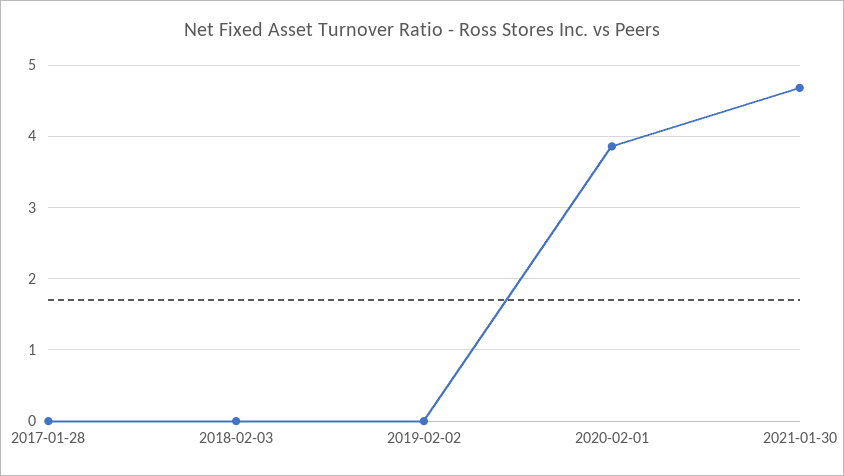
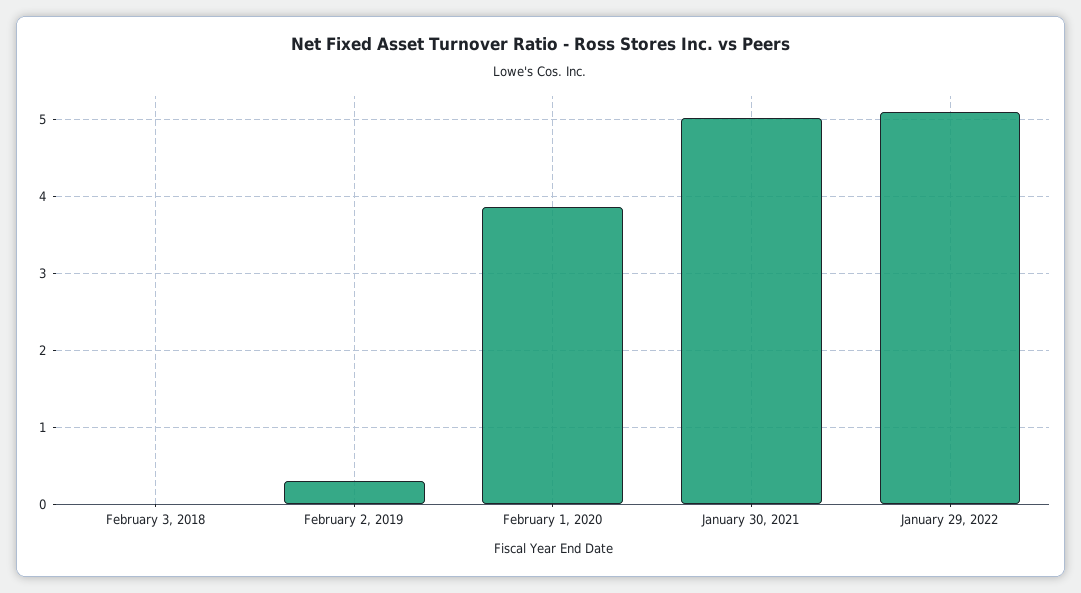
2017-01-28: 0 -> none
2019-02-02: 0 -> 0.3
2021-01-30: 4.7 -> 5
January 29, 2022: none -> 5.1

